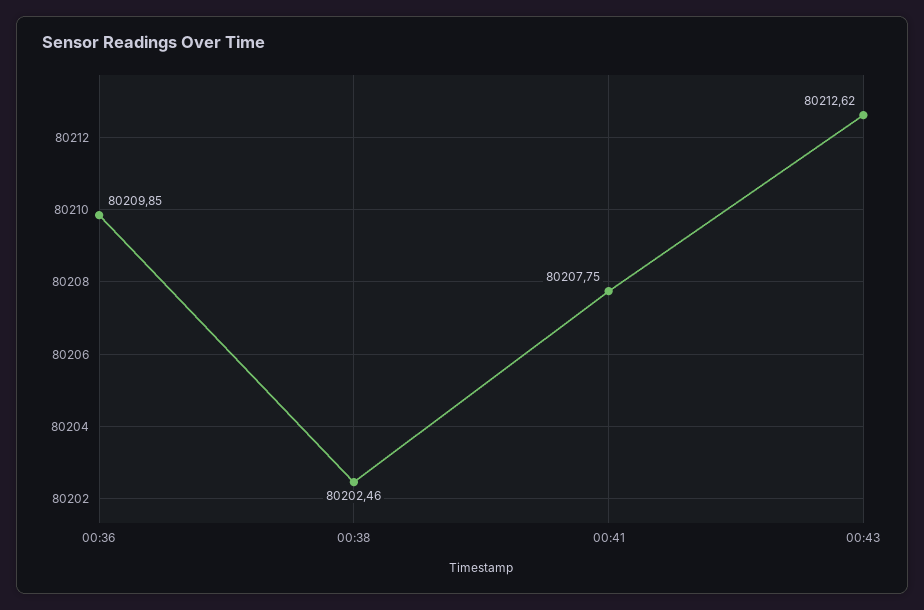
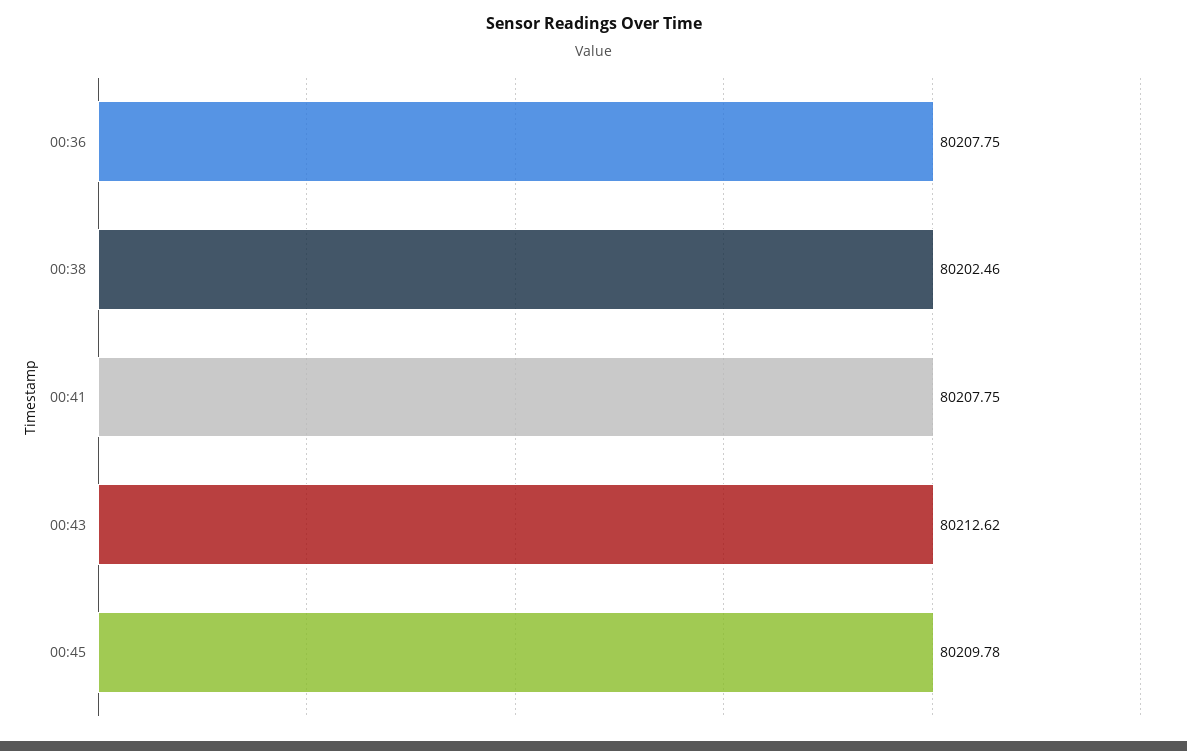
00:36: 80209.85 -> 80207.75
00:45: none -> 80209.78

